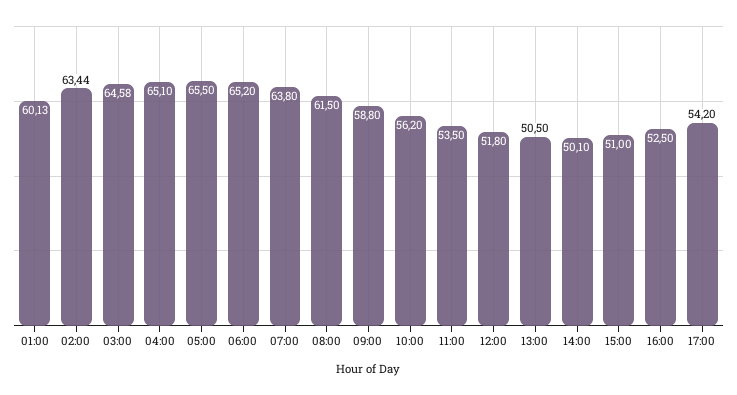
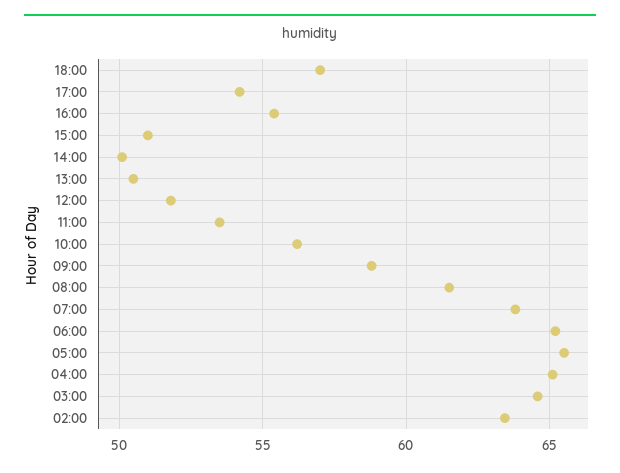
01:00: 60.13 -> none
16:00: 52.5 -> 55.5
18:00: none -> 57

